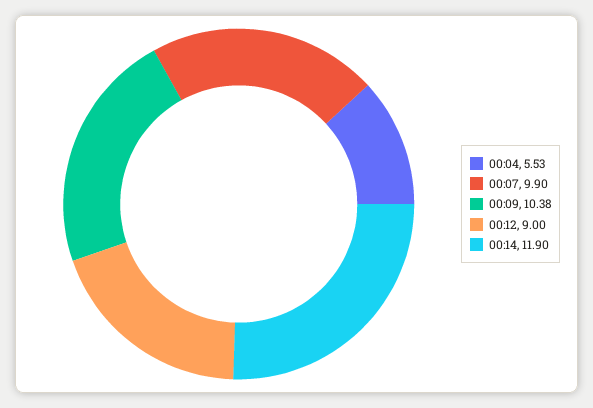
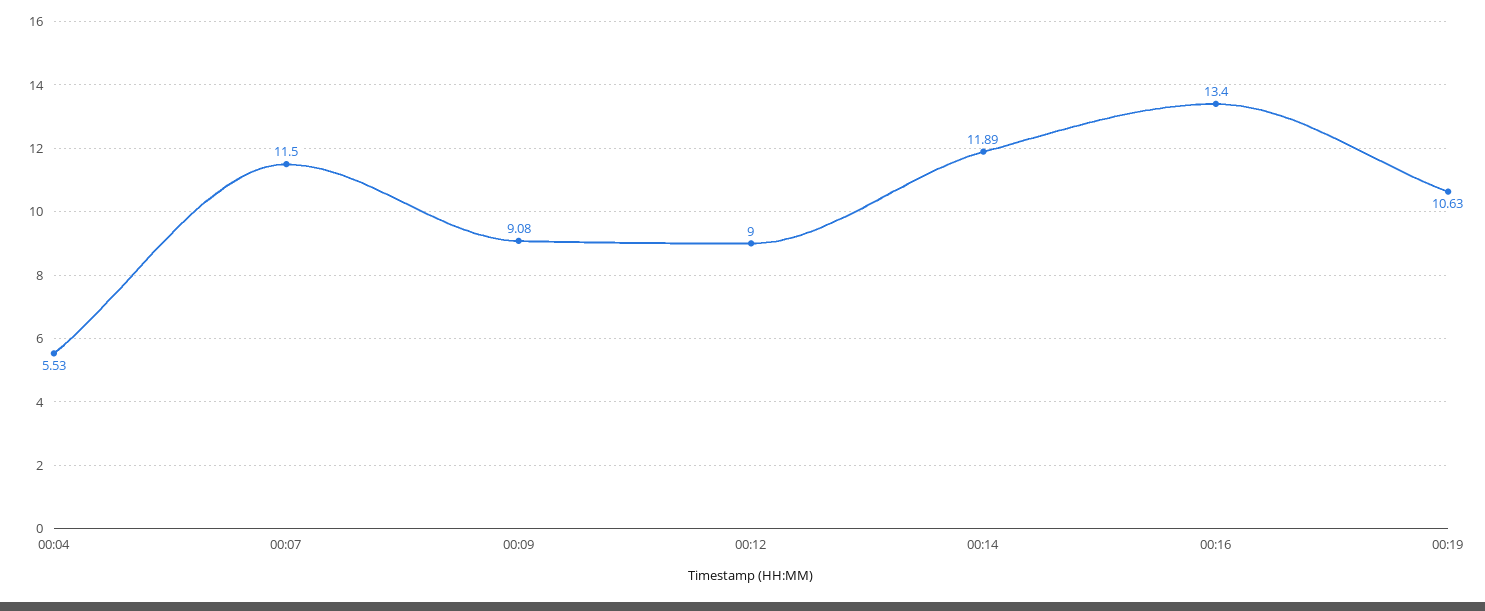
00:07: 9.9 -> 11.5
00:09: 10.38 -> 9.08
00:14: 11.9 -> 11.89
00:16: none -> 13.4
00:19: none -> 10.63

